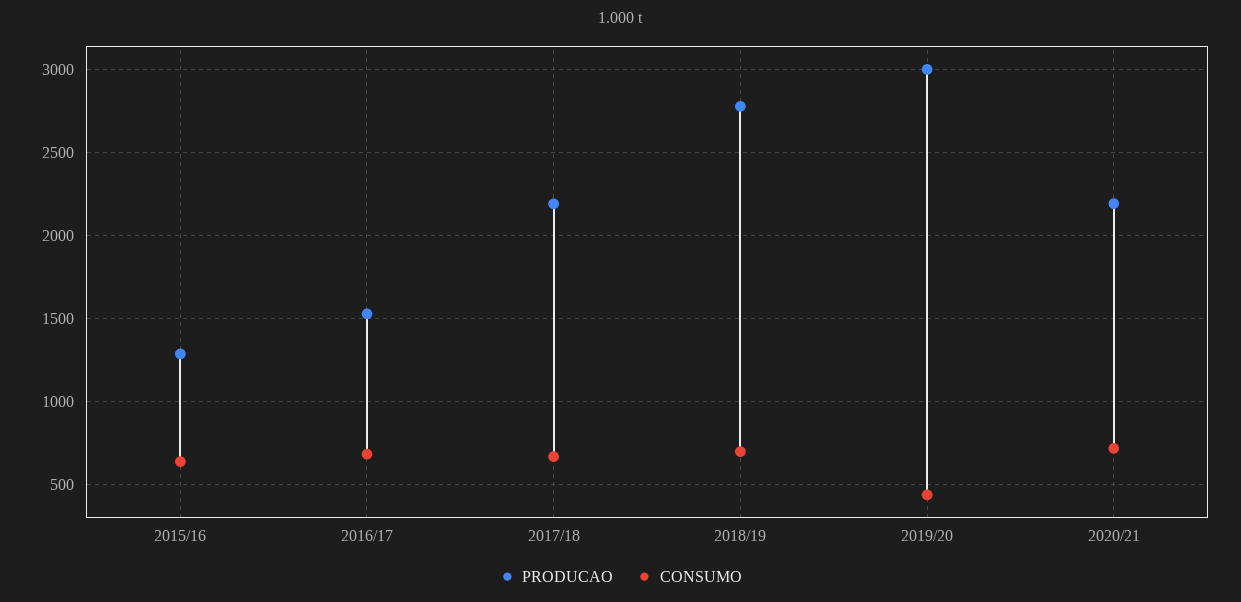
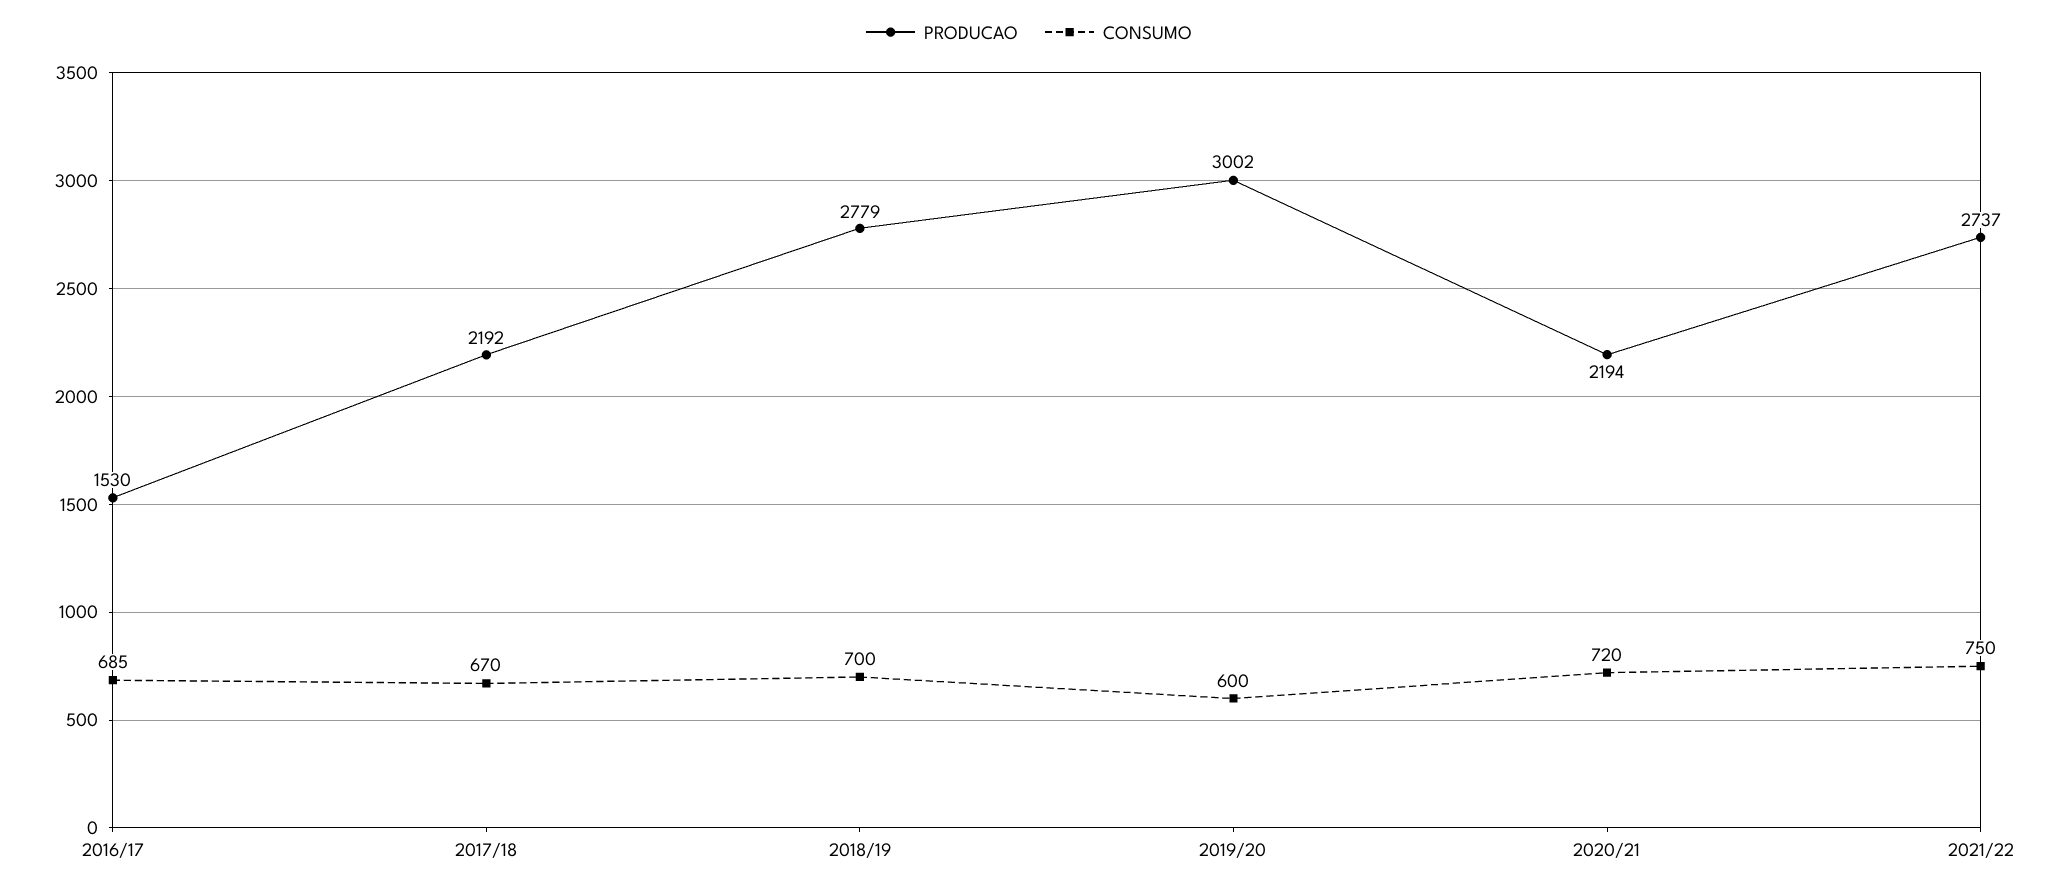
PRODUCAO, 2015/16: 1300 -> none
CONSUMO, 2015/16: 650 -> none
CONSUMO, 2019/20: 450 -> 600
PRODUCAO, 2021/22: none -> 2737
CONSUMO, 2021/22: none -> 750

